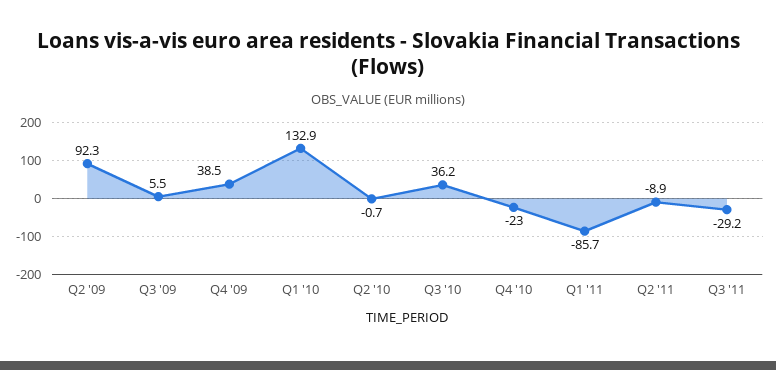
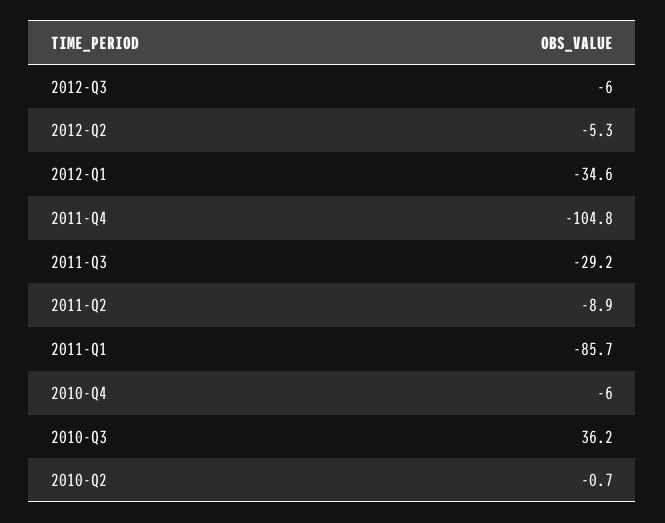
Q2 '09: 92.3 -> none
Q3 '09: 5.5 -> none
Q4 '09: 38.5 -> none
Q1 '10: 132.9 -> none
Q4 '10: -23 -> -6
2012-Q3: none -> -6
2012-Q2: none -> -5.3
2012-Q1: none -> -34.6
2011-Q4: none -> -104.8

